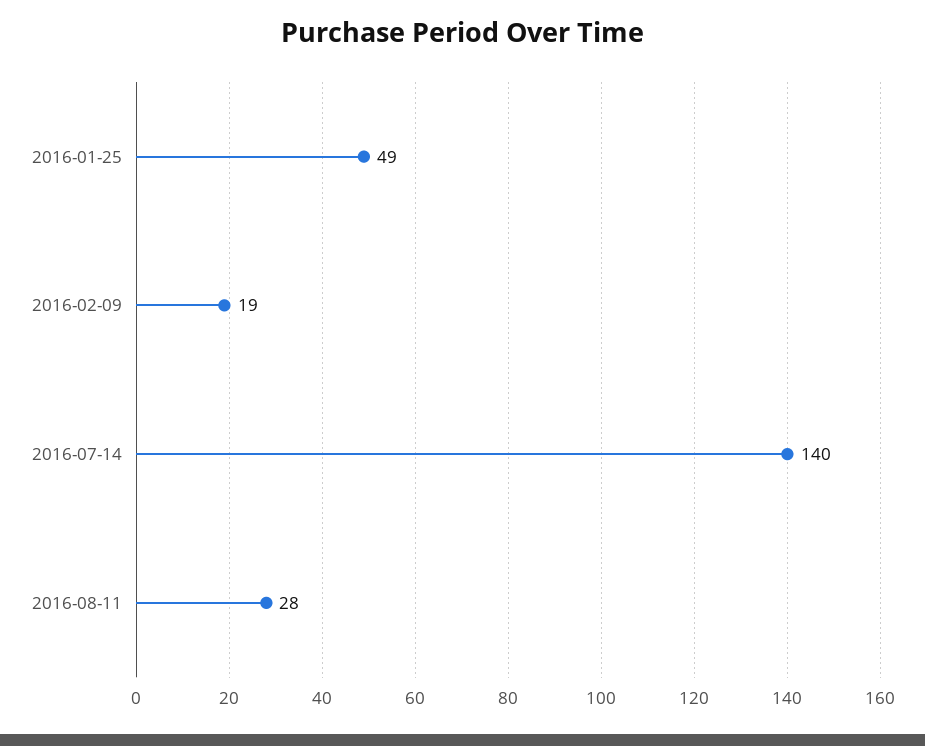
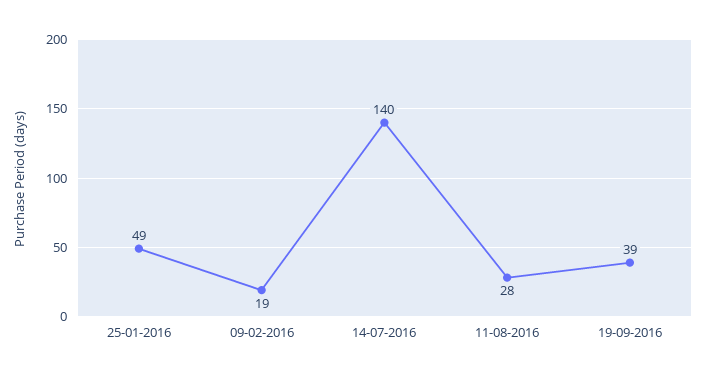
19-09-2016: none -> 39

